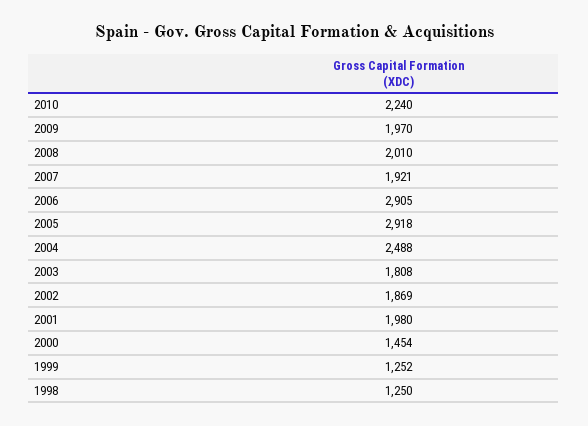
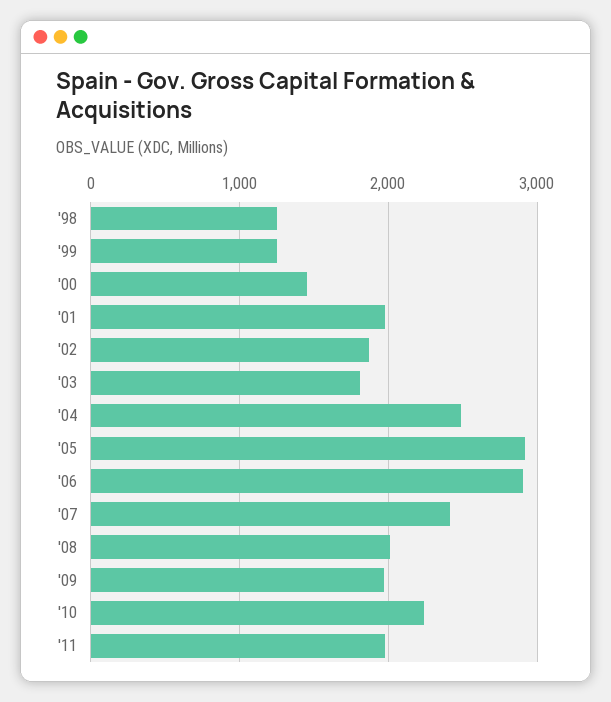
2007: 1921 -> 2400
'11: none -> 2000

